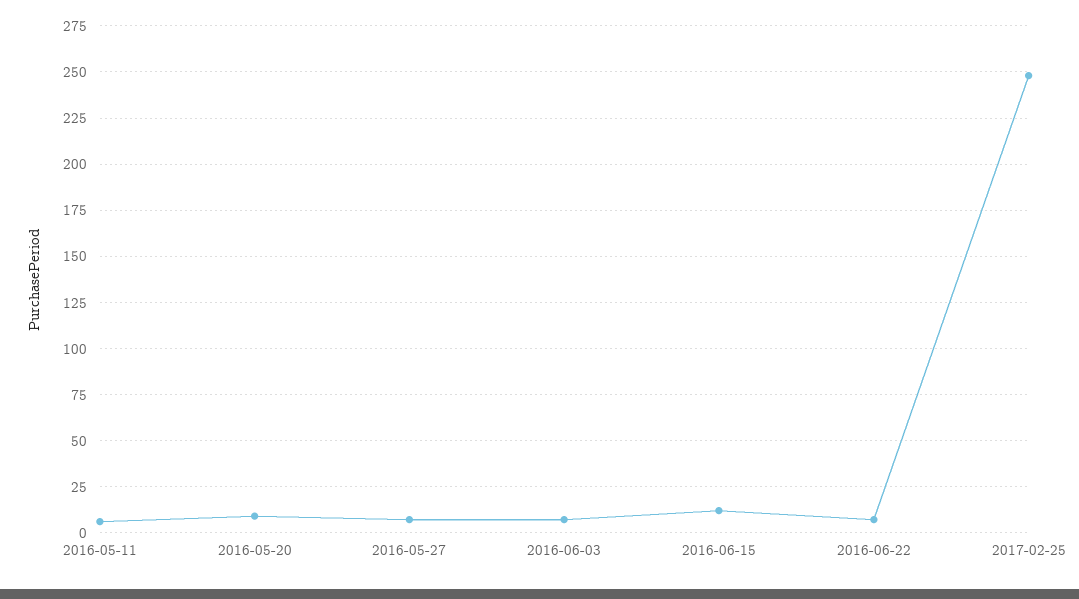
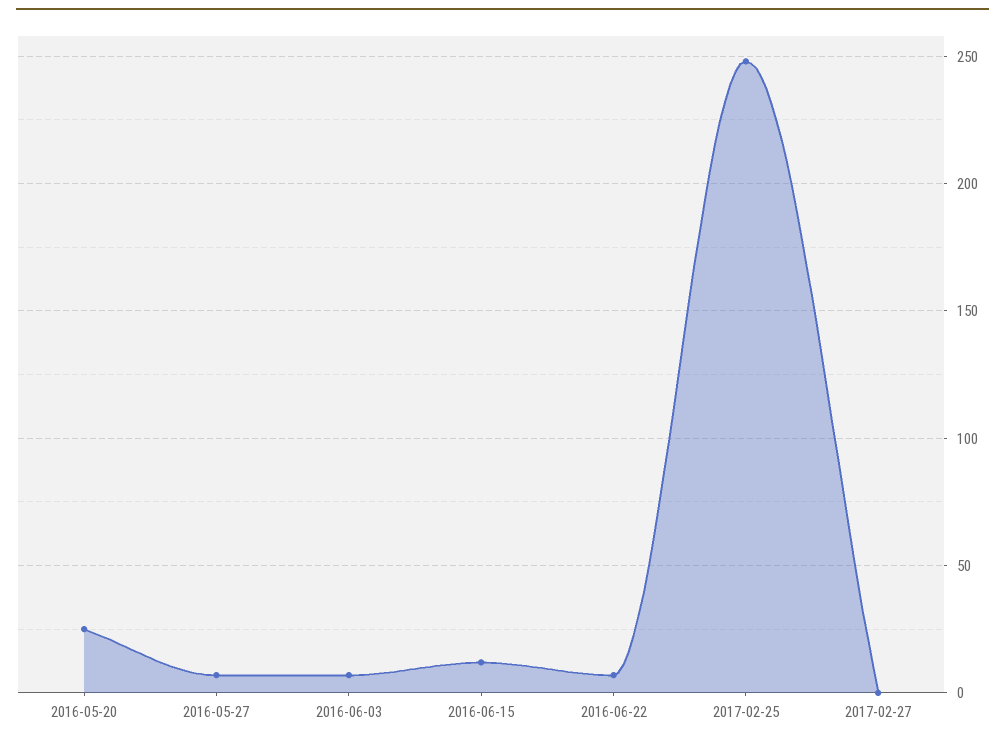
2016-05-11: 5 -> none
2016-05-20: 10 -> 25
2017-02-27: none -> 0

